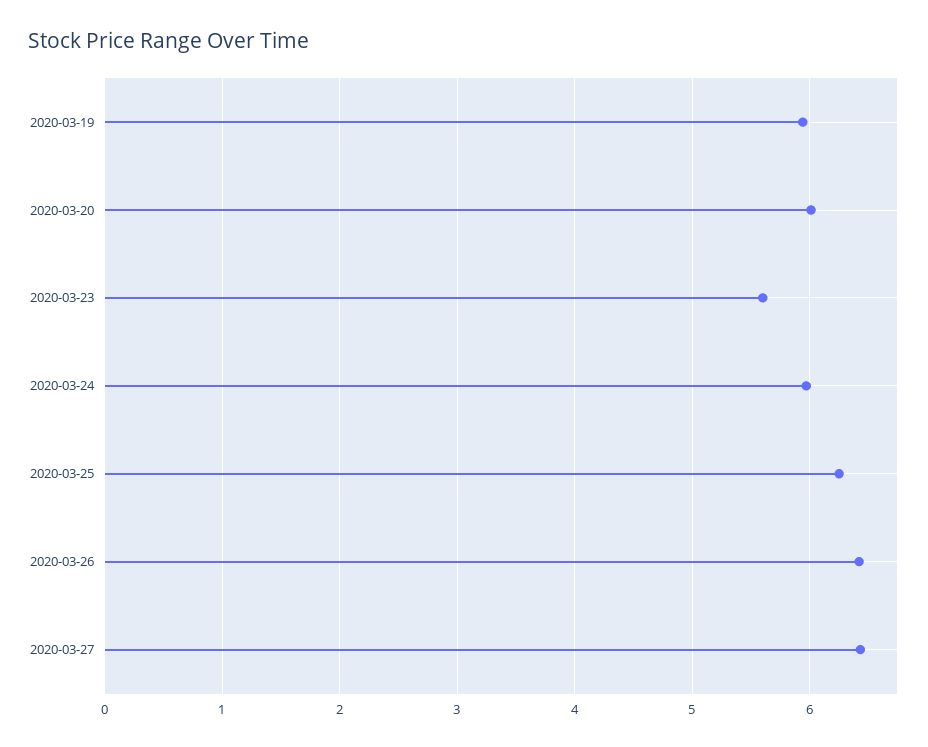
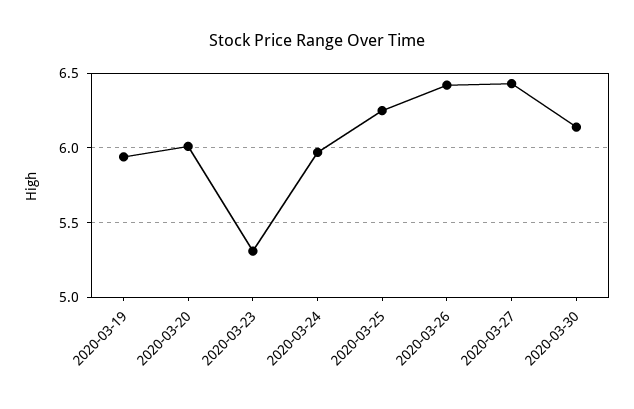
2020-03-23: 5.6 -> 5.3
2020-03-30: none -> 6.15

